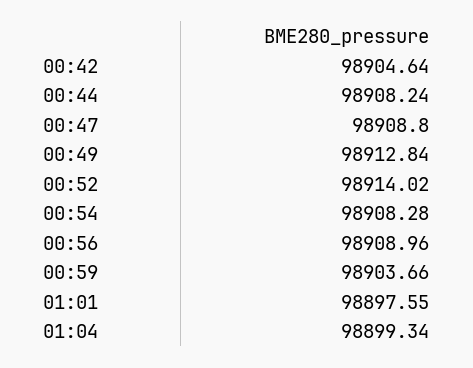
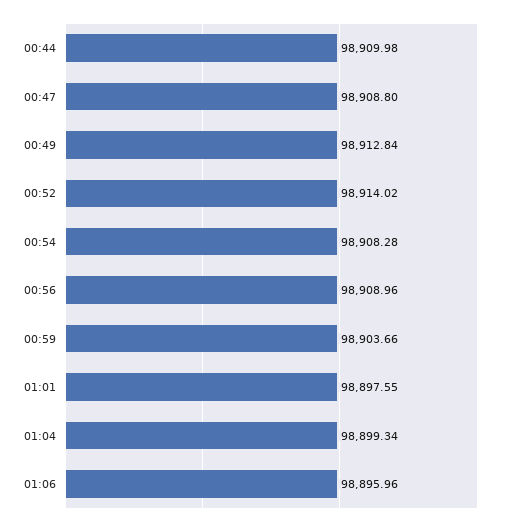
00:42: 98904.64 -> none
00:44: 98908.24 -> 98909.98
01:06: none -> 98895.96

